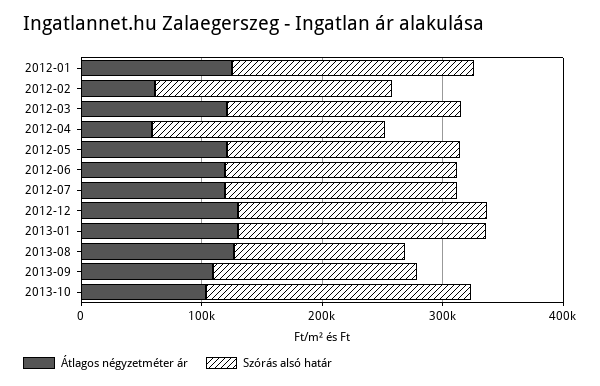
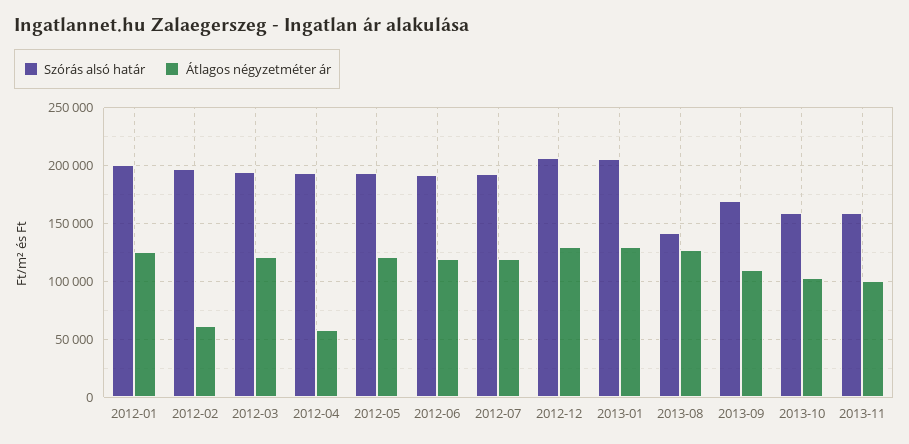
Szórás alsó határ, 2013-10: 220000 -> 160000
Szórás alsó határ, 2013-11: none -> 160000
Átlagos négyzetméter ár, 2013-11: none -> 100000

